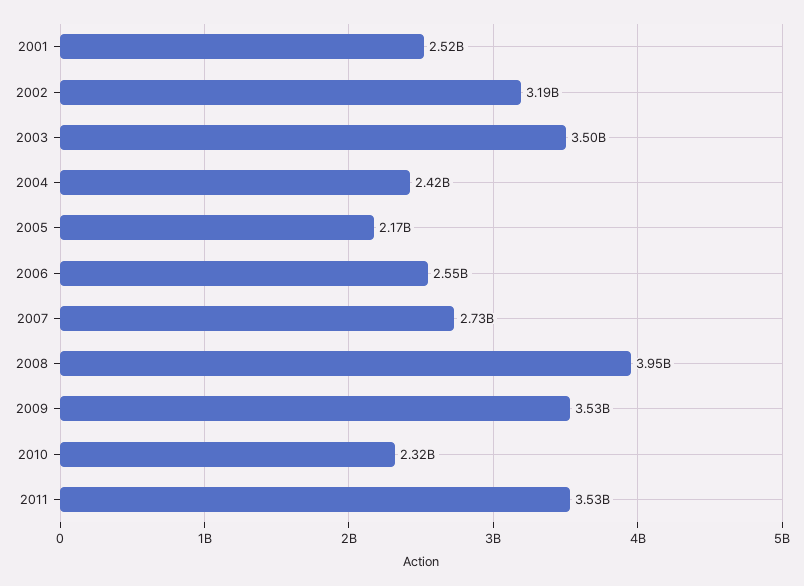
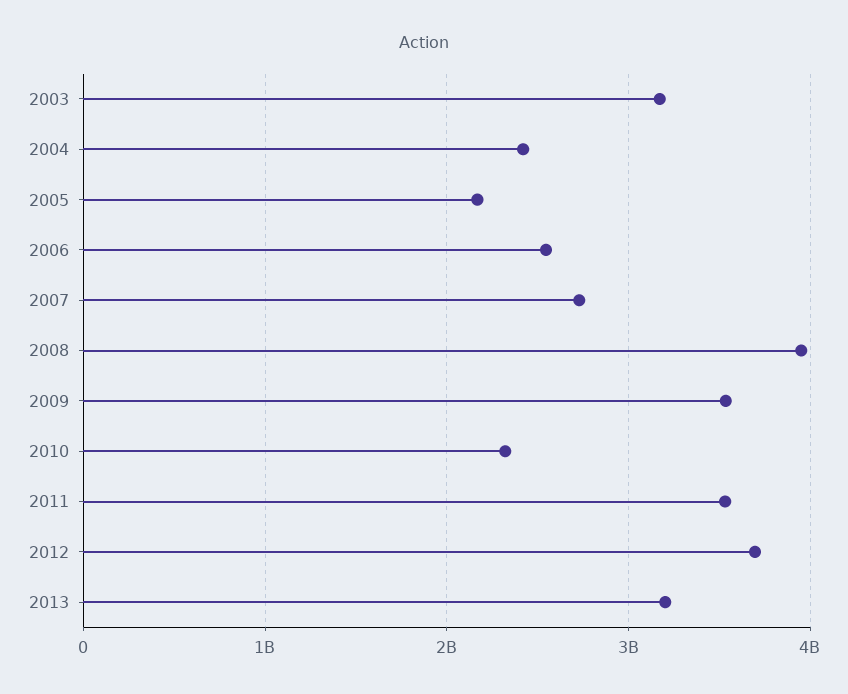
2001: 2520000000 -> none
2002: 3190000000 -> none
2003: 3500000000 -> 3200000000
2012: none -> 3700000000
2013: none -> 3200000000

